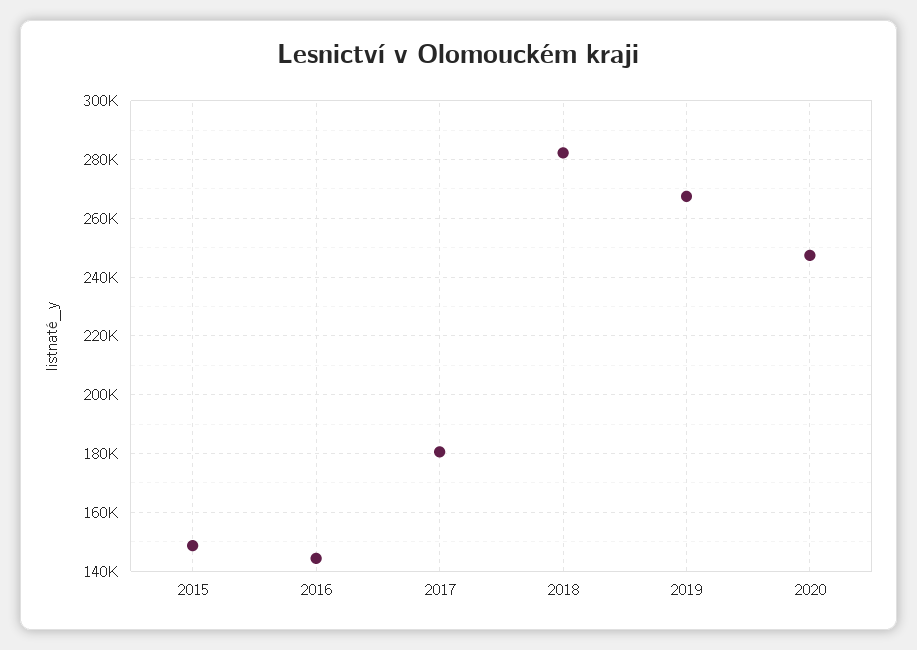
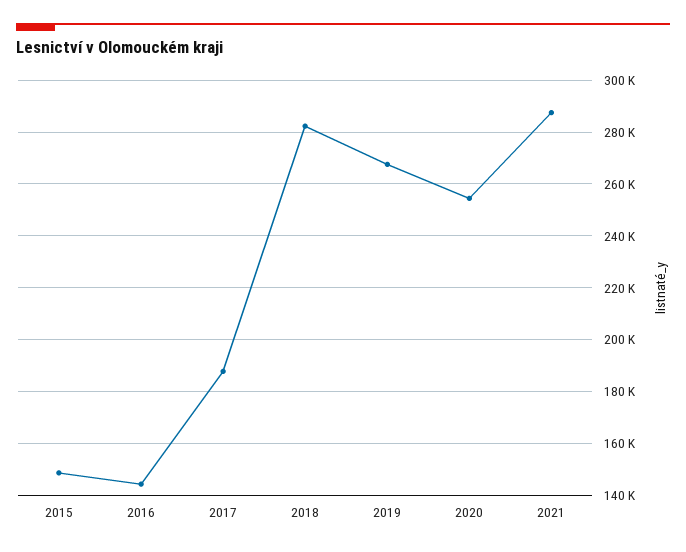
2017: 180000 -> 187500
2020: 247500 -> 255000
2021: none -> 287500

